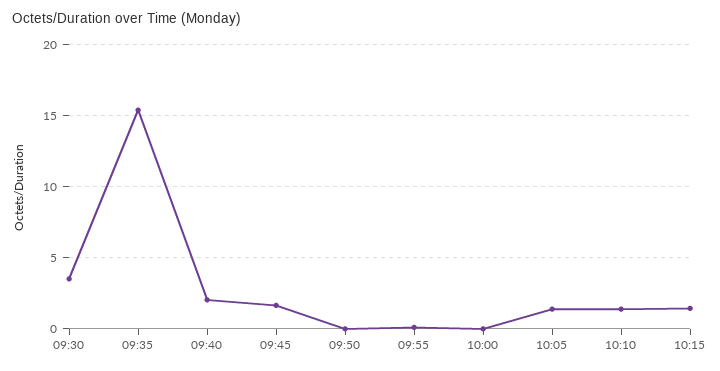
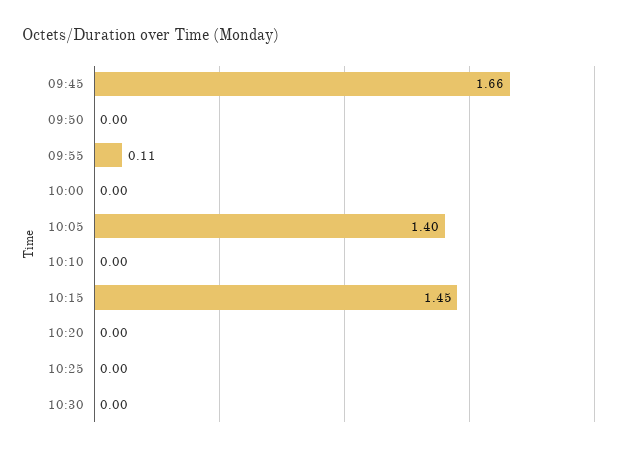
09:30: 3.5 -> none
09:35: 15.5 -> none
09:40: 2 -> none
10:10: 1.5 -> 0
10:20: none -> 0
10:25: none -> 0
10:30: none -> 0

